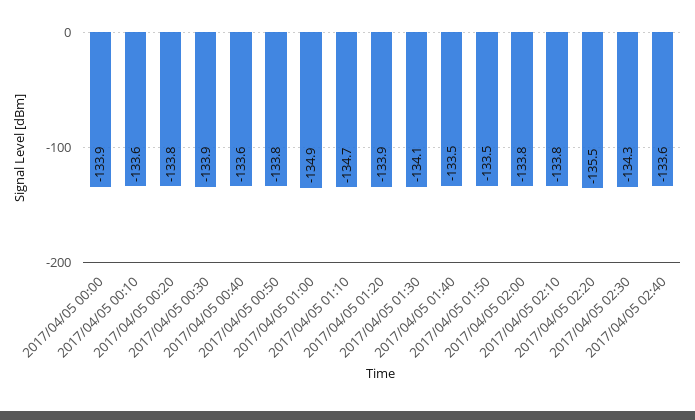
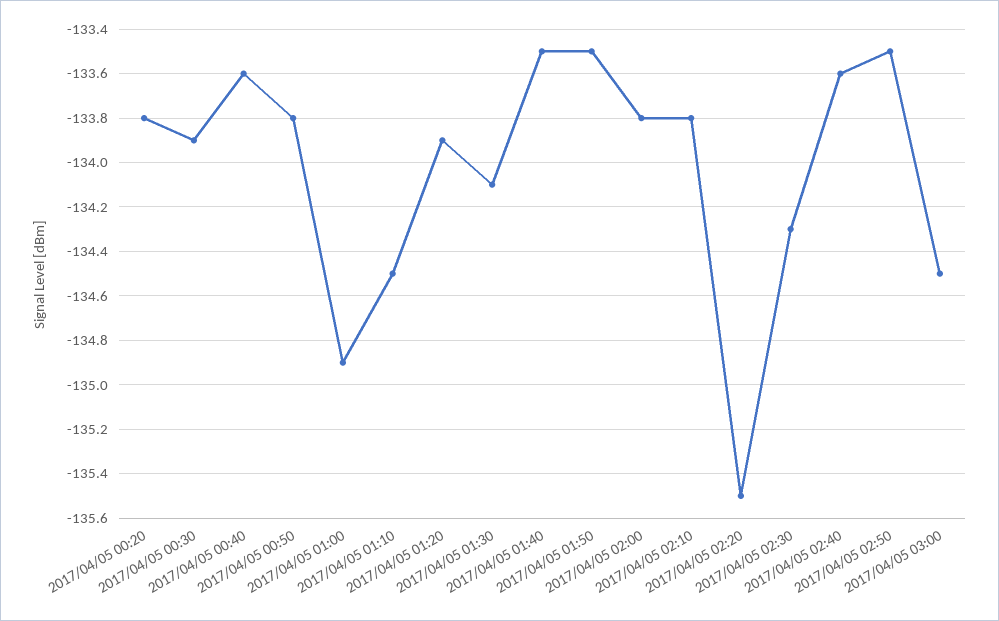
2017/04/05 00:00: -133.9 -> none
2017/04/05 00:10: -133.6 -> none
2017/04/05 01:10: -134.7 -> -134.5
2017/04/05 02:50: none -> -133.5
2017/04/05 03:00: none -> -134.5

